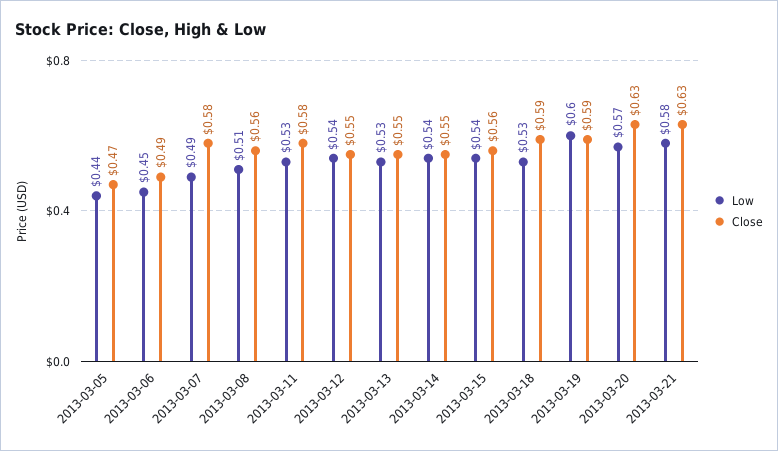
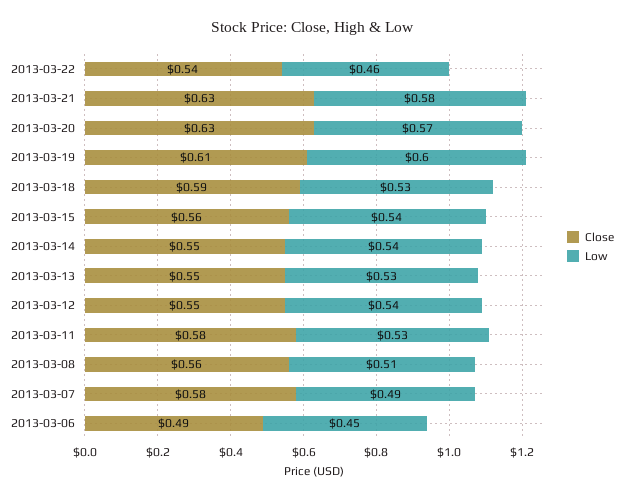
Low, 2013-03-05: 0.44 -> none
Close, 2013-03-05: 0.47 -> none
Close, 2013-03-19: 0.59 -> 0.61
Close, 2013-03-22: none -> 0.54
Low, 2013-03-22: none -> 0.46

